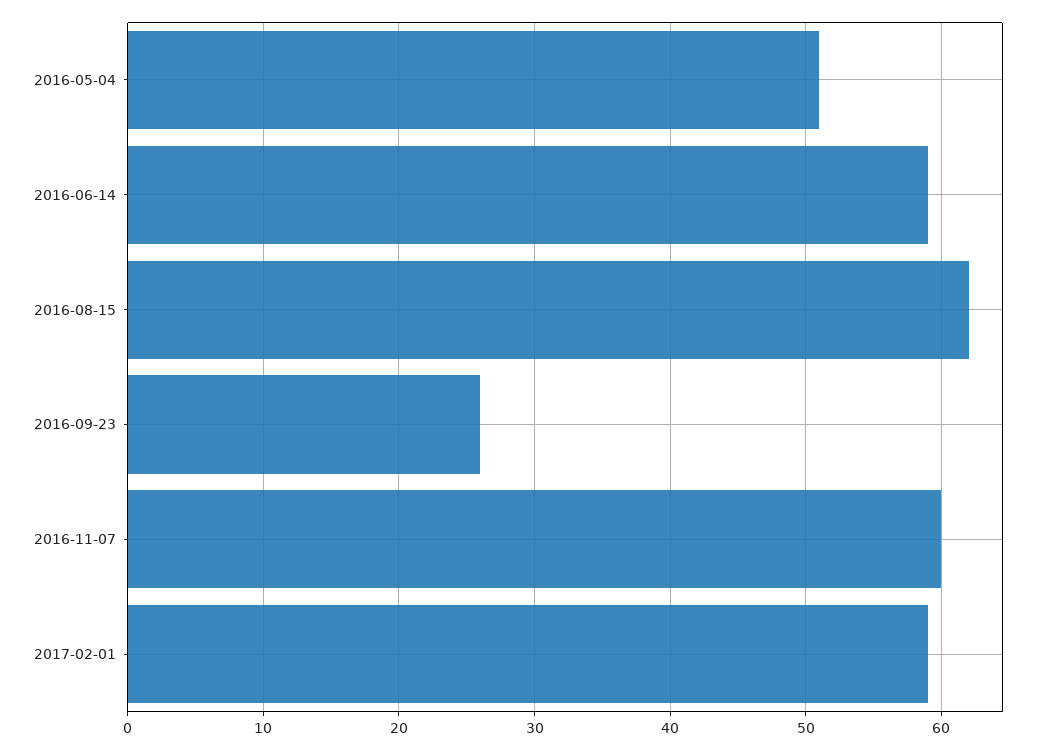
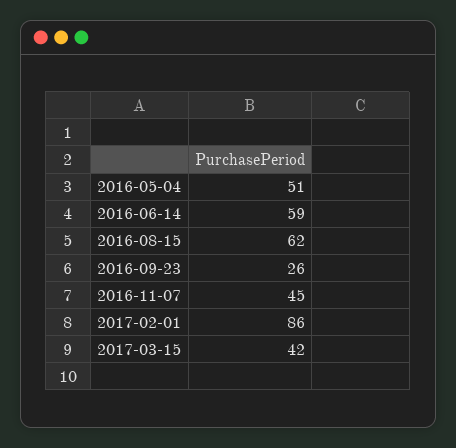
2016-11-07: 60 -> 45
2017-02-01: 59 -> 86
2017-03-15: none -> 42

